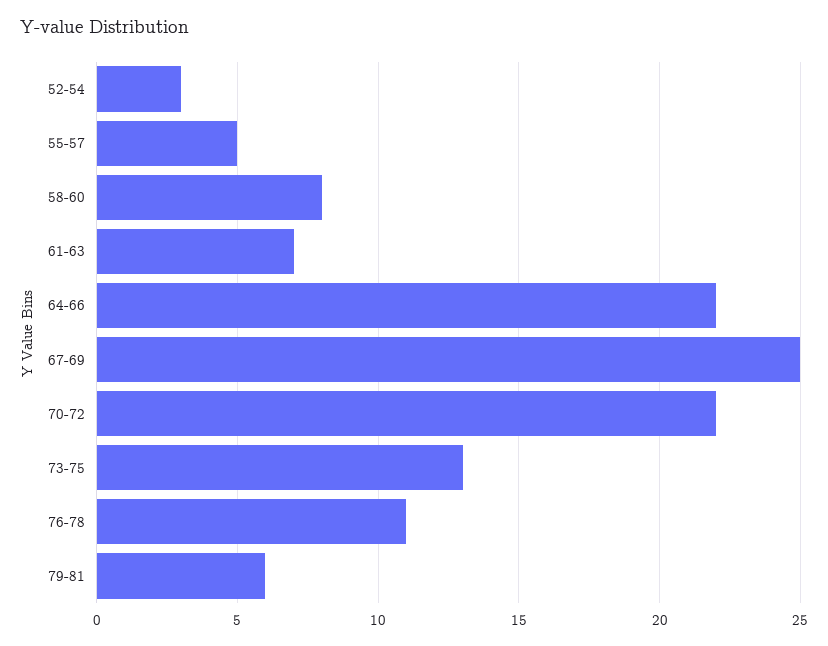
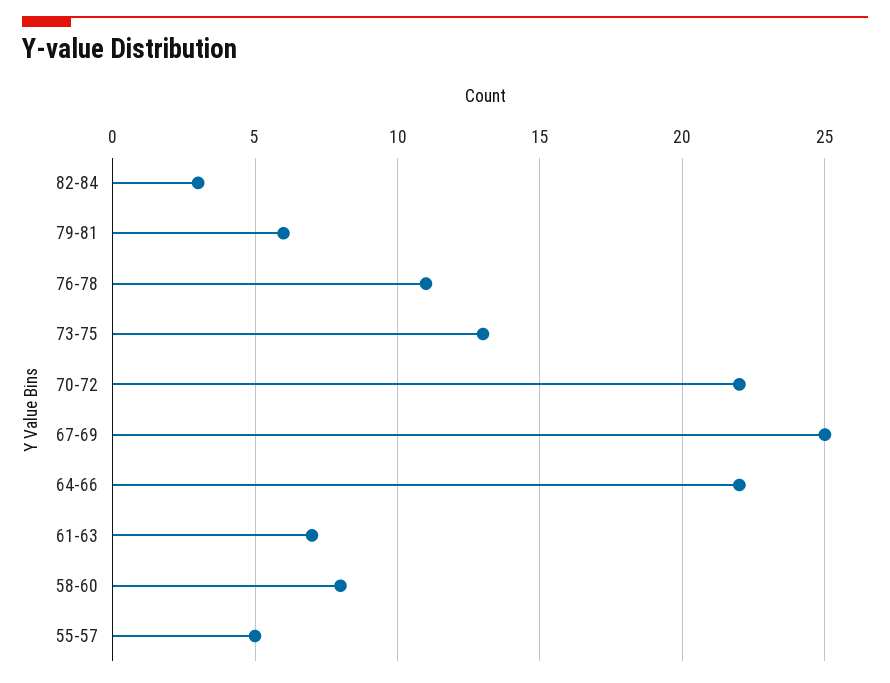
52-54: 3 -> none
82-84: none -> 3

